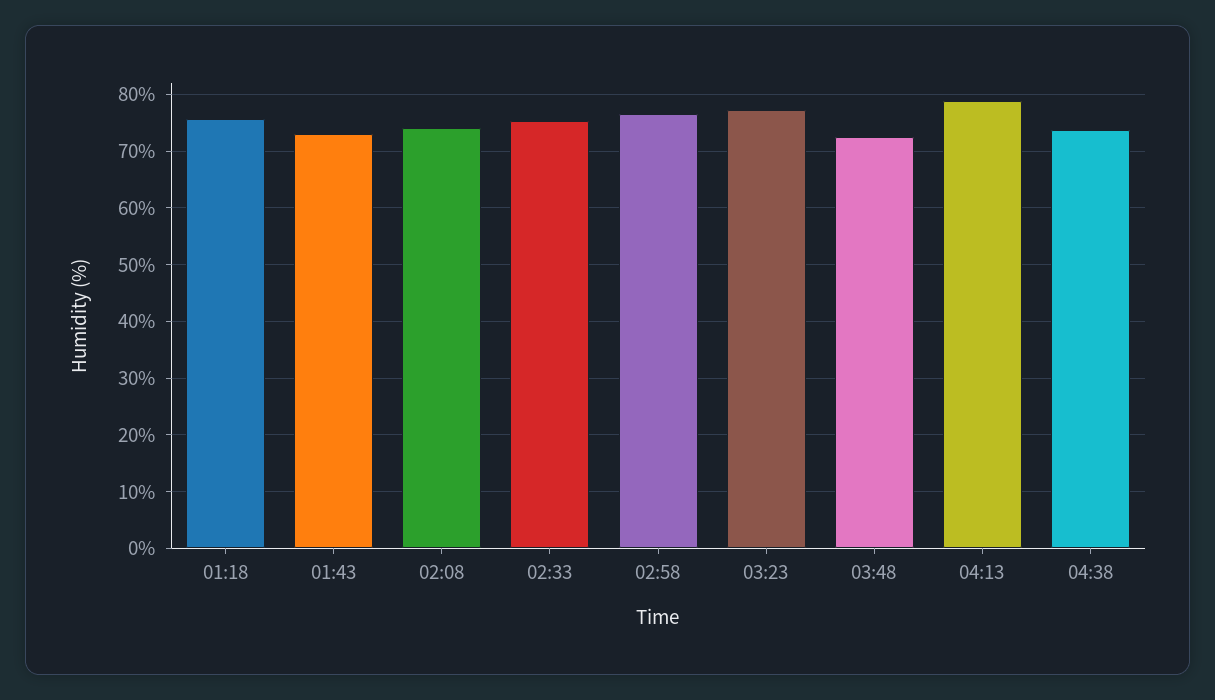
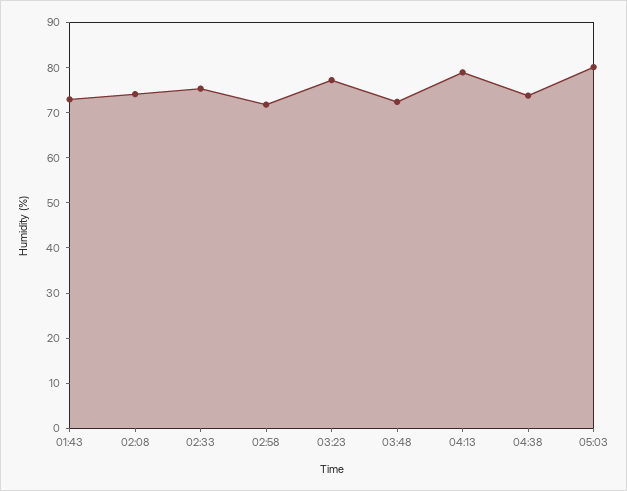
01:18: 76 -> none
02:58: 76 -> 72
05:03: none -> 80

